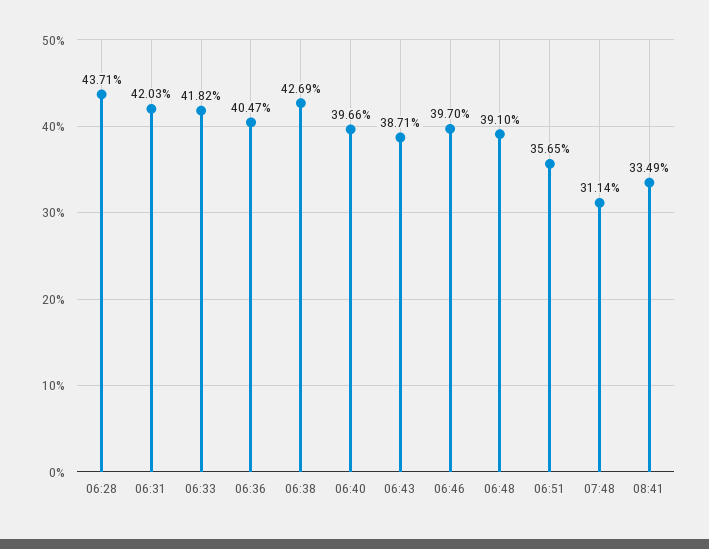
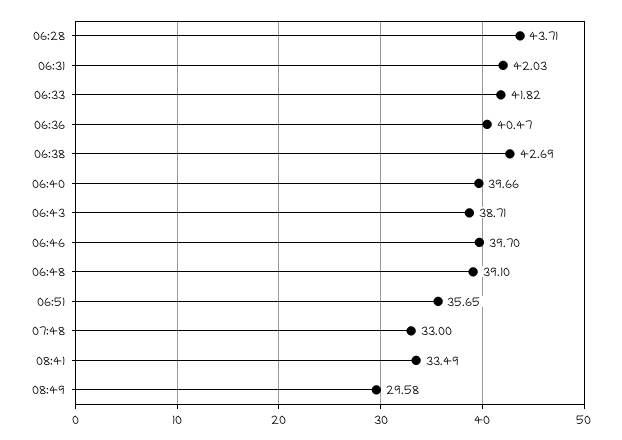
07:48: 31.14 -> 33
08:49: none -> 29.58

